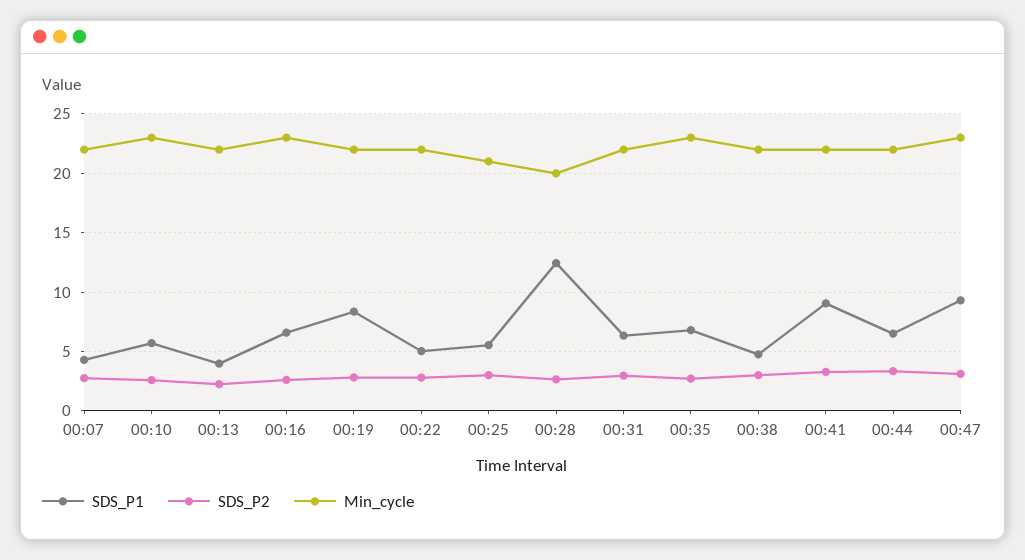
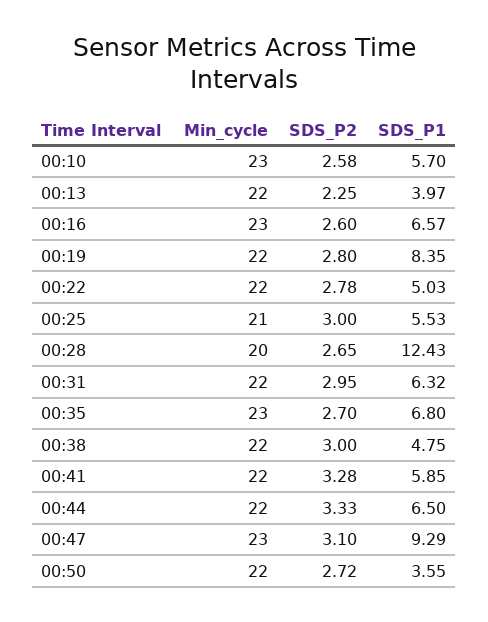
SDS_P1, 00:07: 4 -> none
SDS_P2, 00:07: 3 -> none
Min_cycle, 00:07: 22 -> none
SDS_P1, 00:41: 9 -> 5.85
Min_cycle, 00:50: none -> 22
SDS_P2, 00:50: none -> 2.72
SDS_P1, 00:50: none -> 3.55

